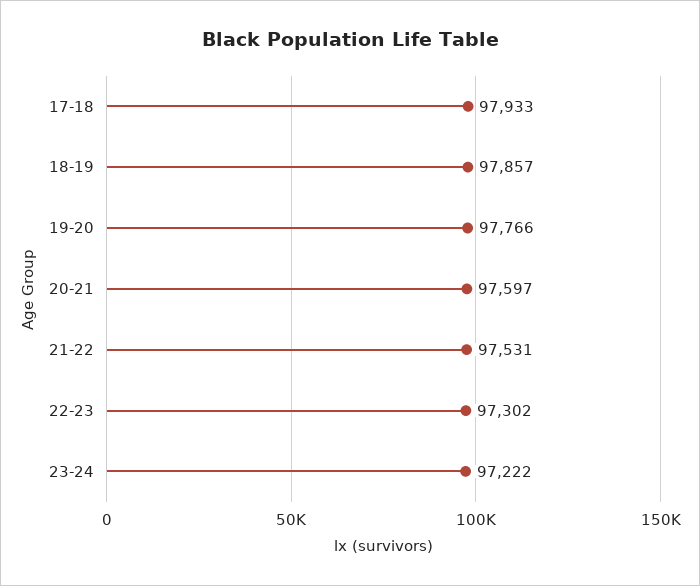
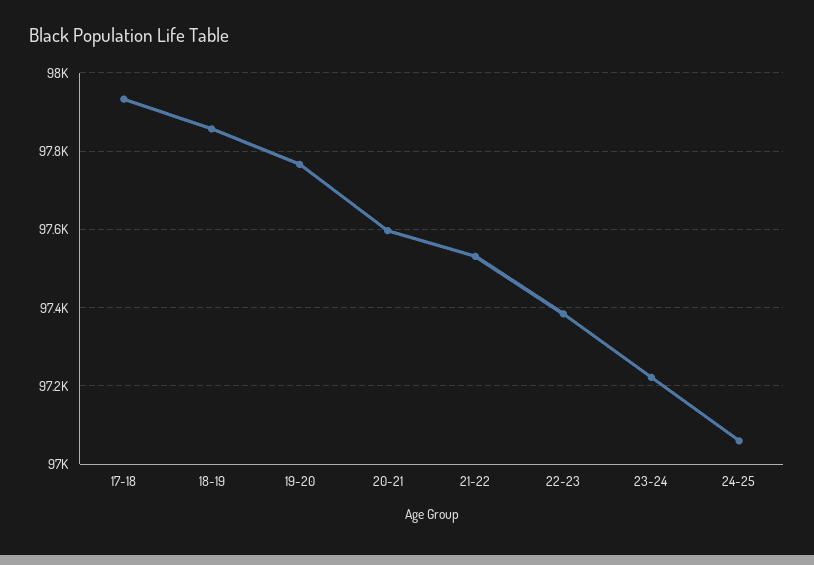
22-23: 97302 -> 97380
24-25: none -> 97060

